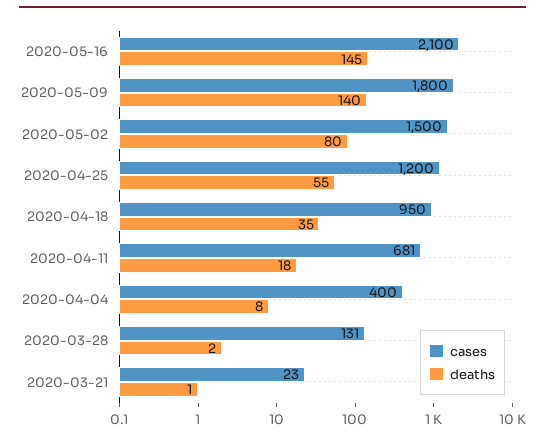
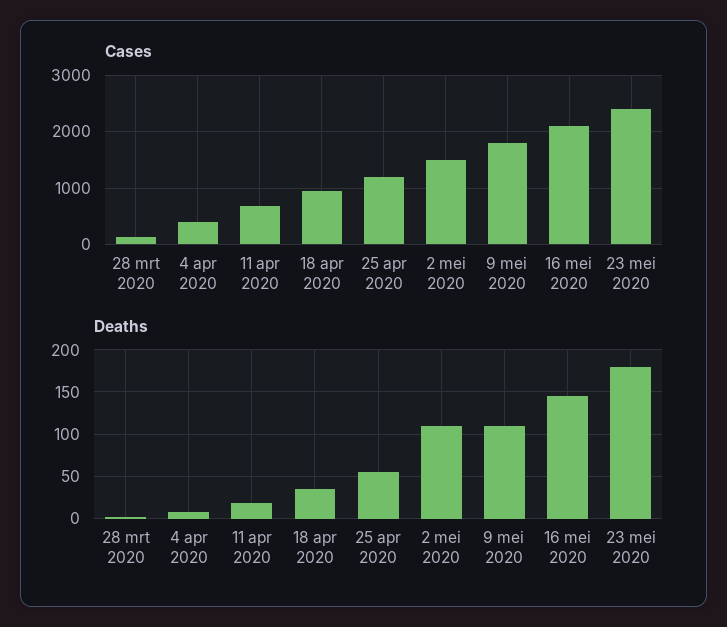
deaths, 2020-05-09: 140 -> 110
deaths, 2020-05-02: 80 -> 110
cases, 2020-03-21: 23 -> none
deaths, 2020-03-21: 1 -> none
cases, 23 mei 2020: none -> 2400
deaths, 23 mei 2020: none -> 180

